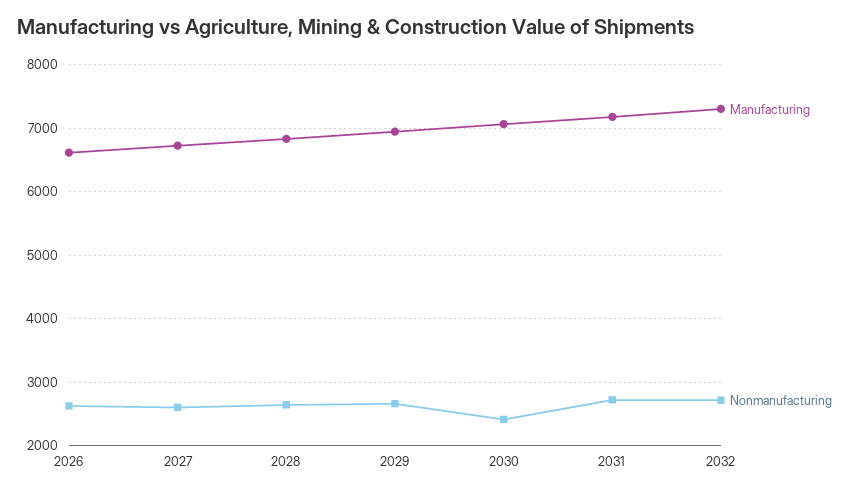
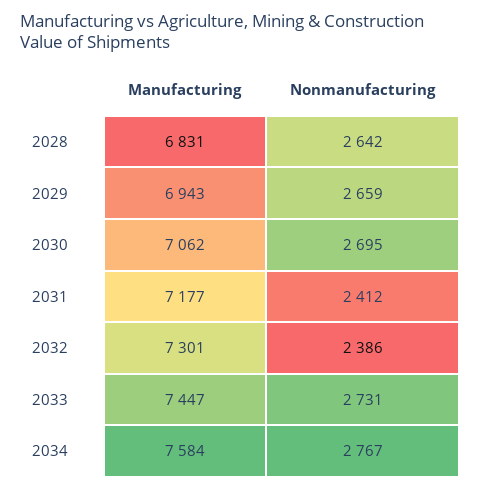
Manufacturing, 2026: 6600 -> none
Nonmanufacturing, 2026: 2600 -> none
Manufacturing, 2027: 6700 -> none
Nonmanufacturing, 2027: 2600 -> none
Nonmanufacturing, 2030: 2400 -> 2695
Nonmanufacturing, 2031: 2700 -> 2412
Nonmanufacturing, 2032: 2700 -> 2386
Manufacturing, 2033: none -> 7447
Nonmanufacturing, 2033: none -> 2731
Manufacturing, 2034: none -> 7584
Nonmanufacturing, 2034: none -> 2767

